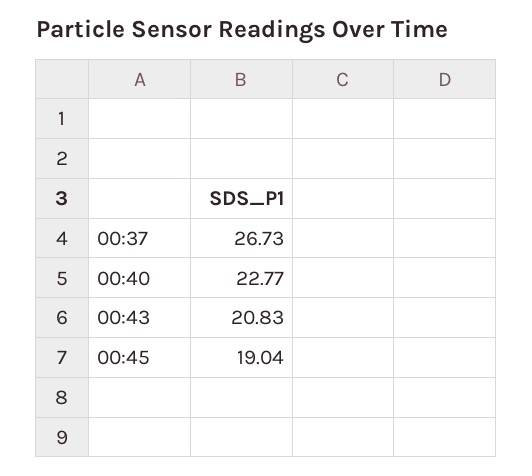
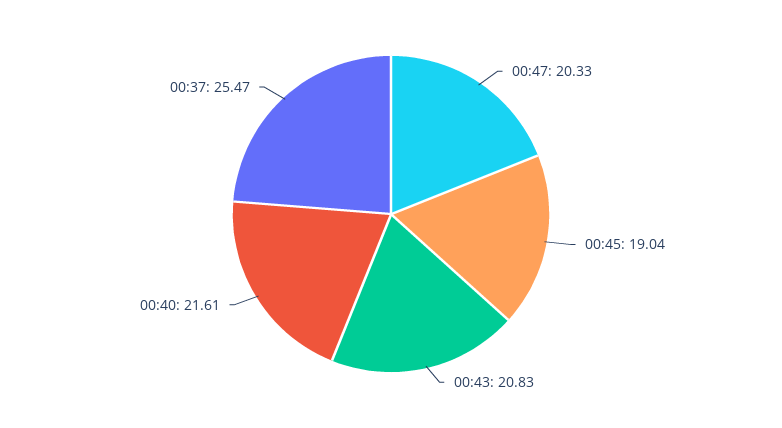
00:37: 26.73 -> 25.47
00:40: 22.77 -> 21.61
00:47: none -> 20.33

